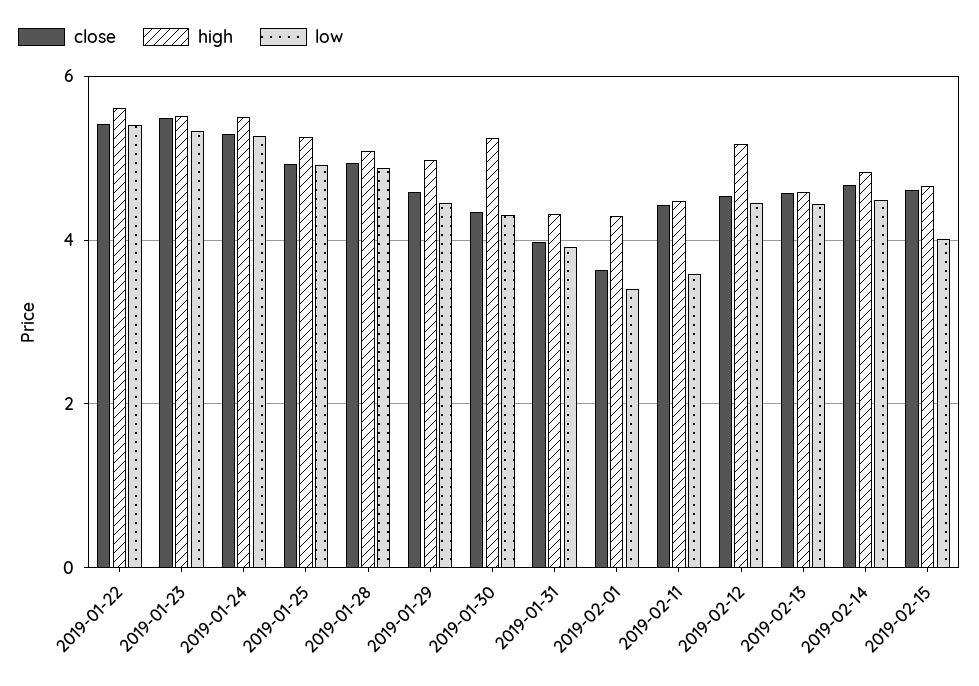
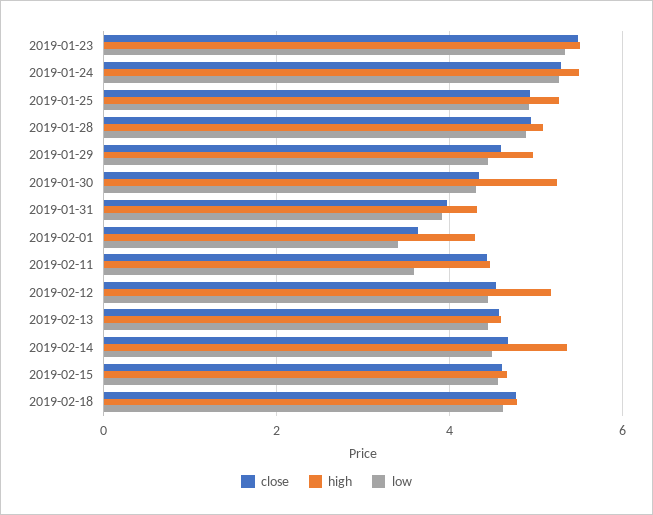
close, 2019-01-22: 5.4 -> none
high, 2019-01-22: 5.6 -> none
low, 2019-01-22: 5.4 -> none
high, 2019-02-14: 4.8 -> 5.4
low, 2019-02-15: 4 -> 4.6
close, 2019-02-18: none -> 4.8
high, 2019-02-18: none -> 4.8
low, 2019-02-18: none -> 4.6

